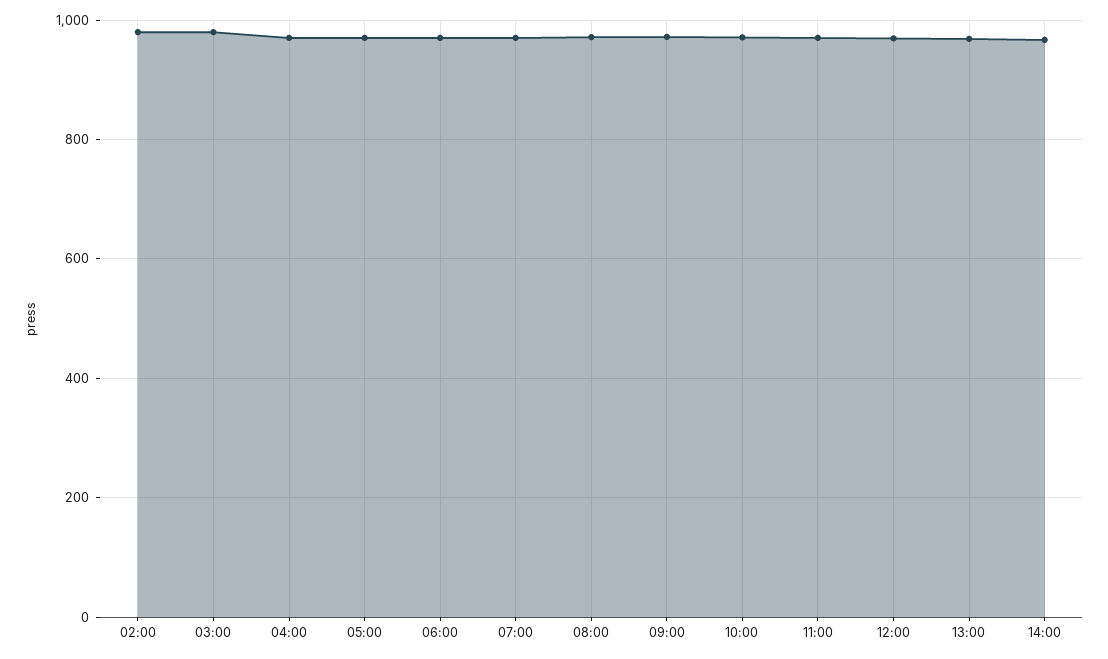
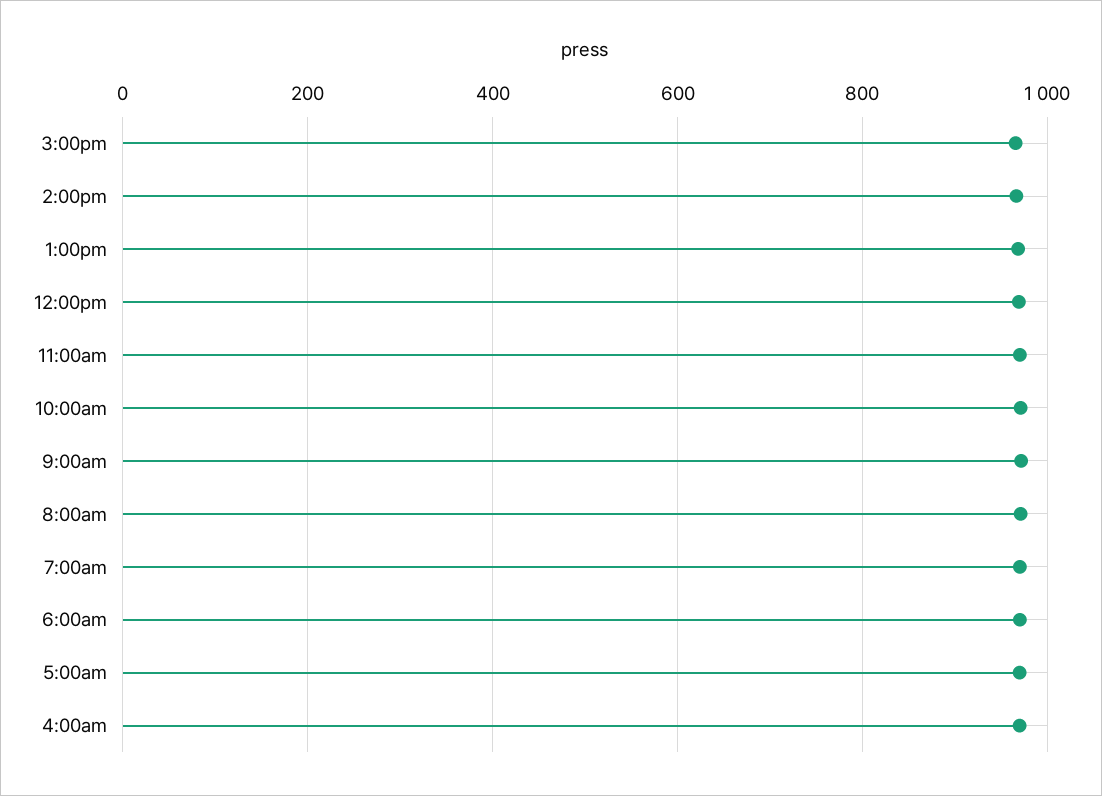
02:00: 980 -> none
03:00: 980 -> none
3:00pm: none -> 960

